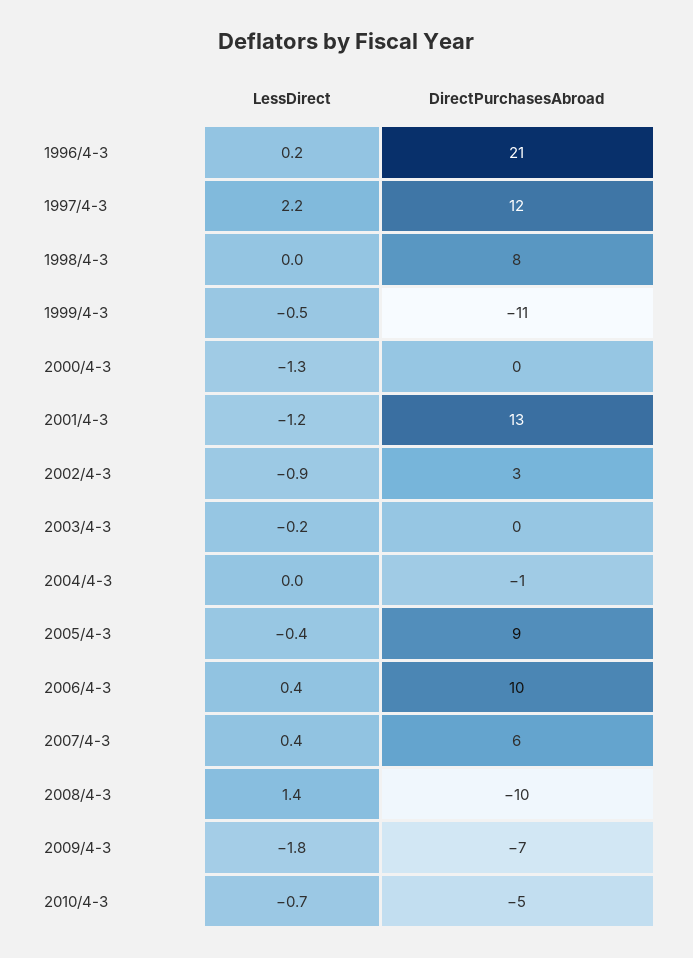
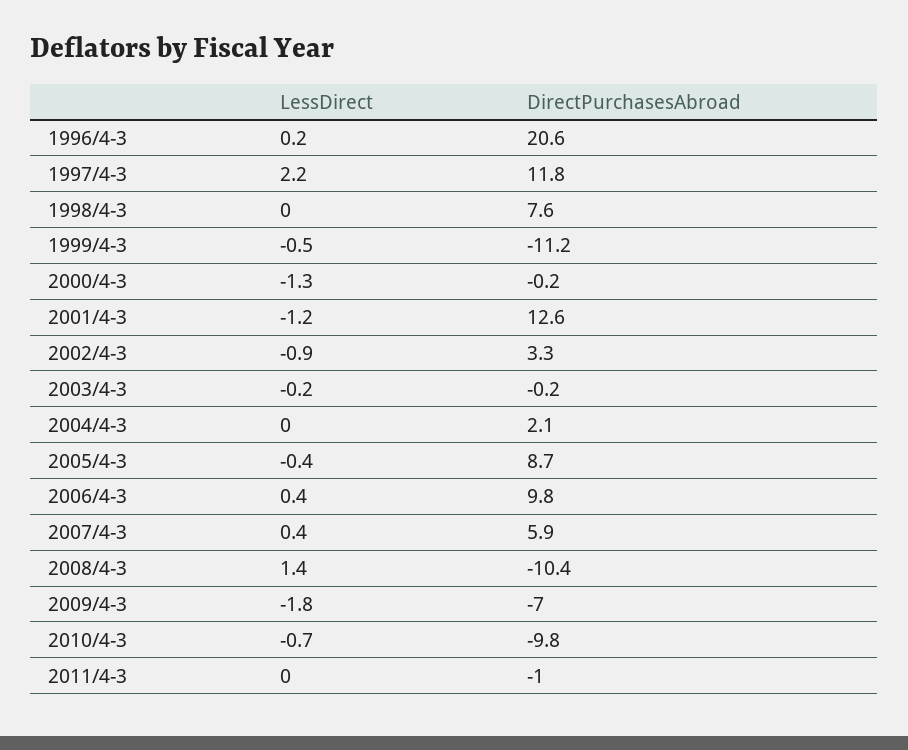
DirectPurchasesAbroad, 2004/4-3: -1 -> 2.1
DirectPurchasesAbroad, 2010/4-3: -5 -> -9.8
LessDirect, 2011/4-3: none -> 0
DirectPurchasesAbroad, 2011/4-3: none -> -1

